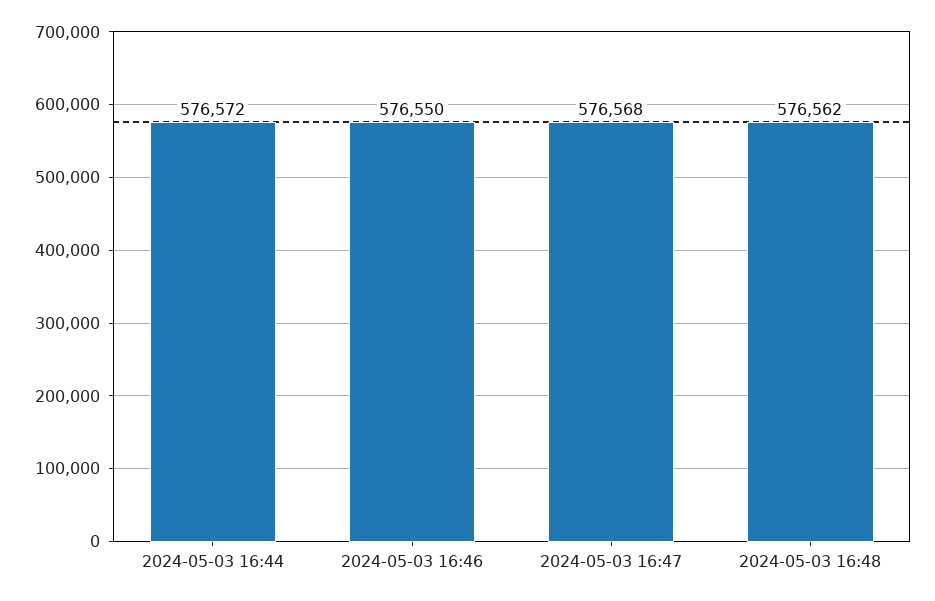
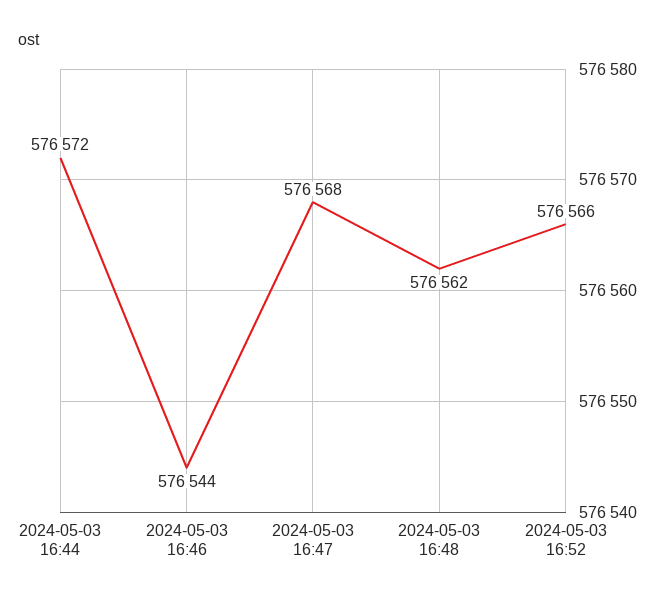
2024-05-03 16:46: 576550 -> 576544
2024-05-03 16:52: none -> 576566

